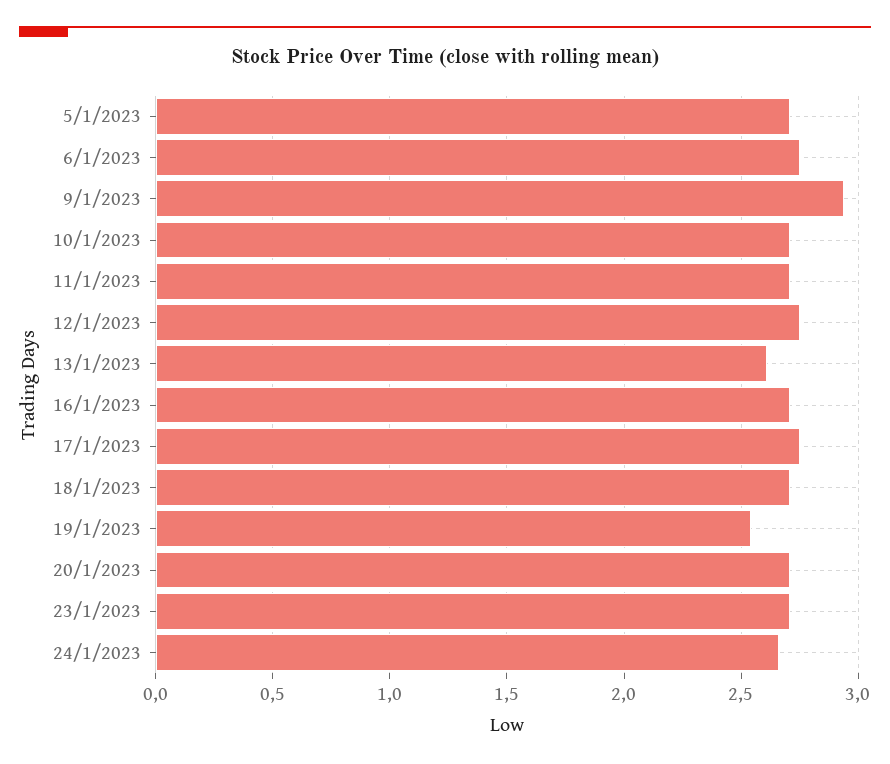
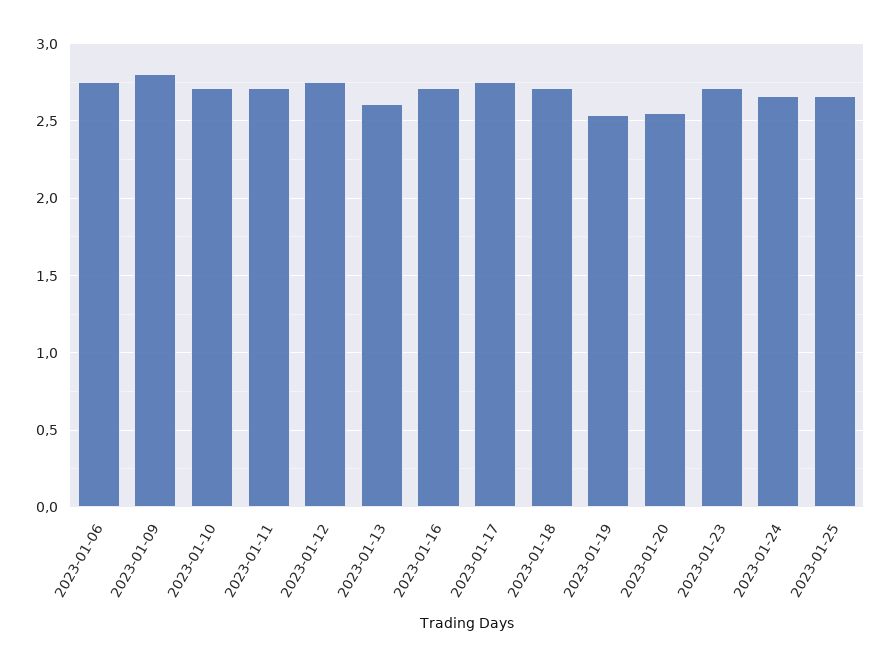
5/1/2023: 2.7 -> none
9/1/2023: 2.95 -> 2.8
20/1/2023: 2.7 -> 2.55
2023-01-25: none -> 2.65

